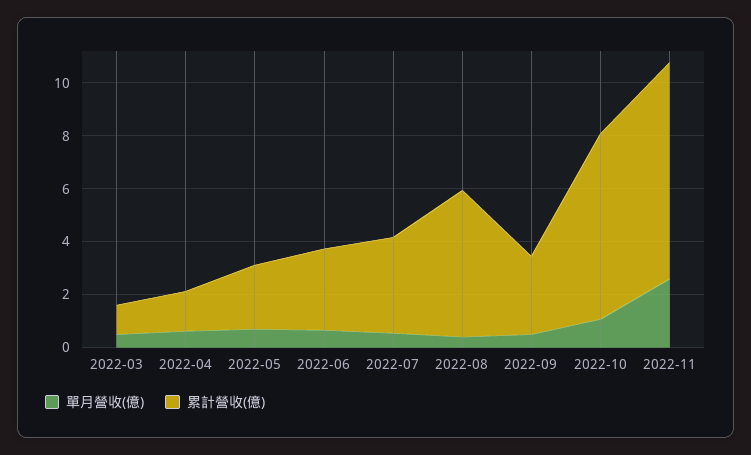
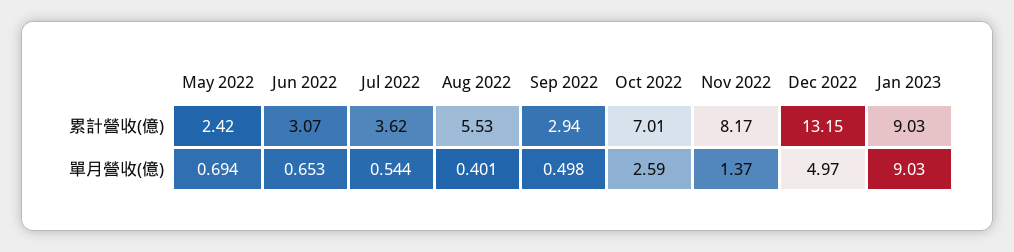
單月營收(億), 2022-03: 0.5 -> none
累計營收(億), 2022-03: 1 -> none
單月營收(億), 2022-04: 0.5 -> none
累計營收(億), 2022-04: 1.5 -> none
單月營收(億), 2022-10: 1 -> 2.59
單月營收(億), 2022-11: 2.5 -> 1.37
累計營收(億), Dec 2022: none -> 13.15
累計營收(億), Jan 2023: none -> 9.03
單月營收(億), Dec 2022: none -> 4.97
單月營收(億), Jan 2023: none -> 9.03

